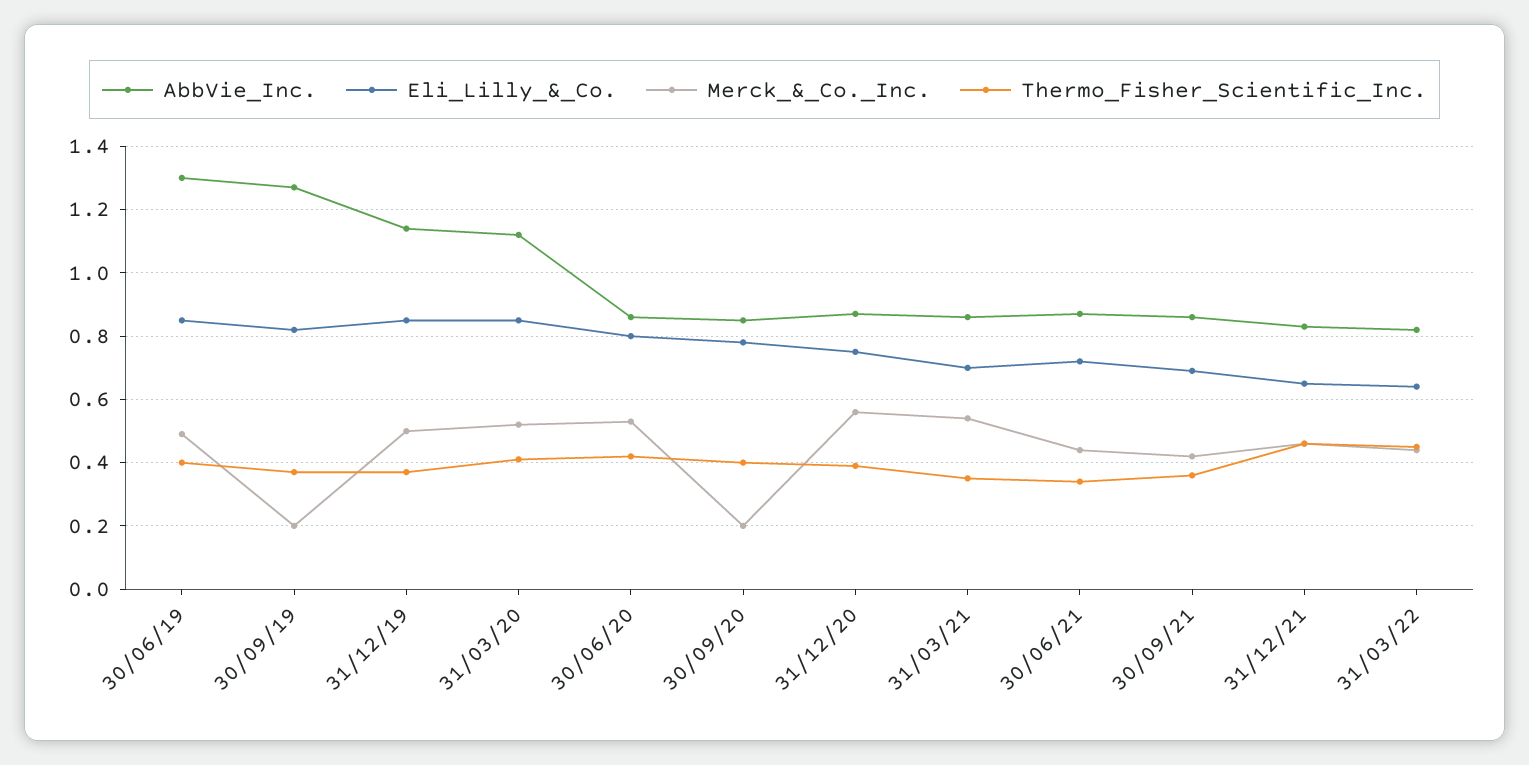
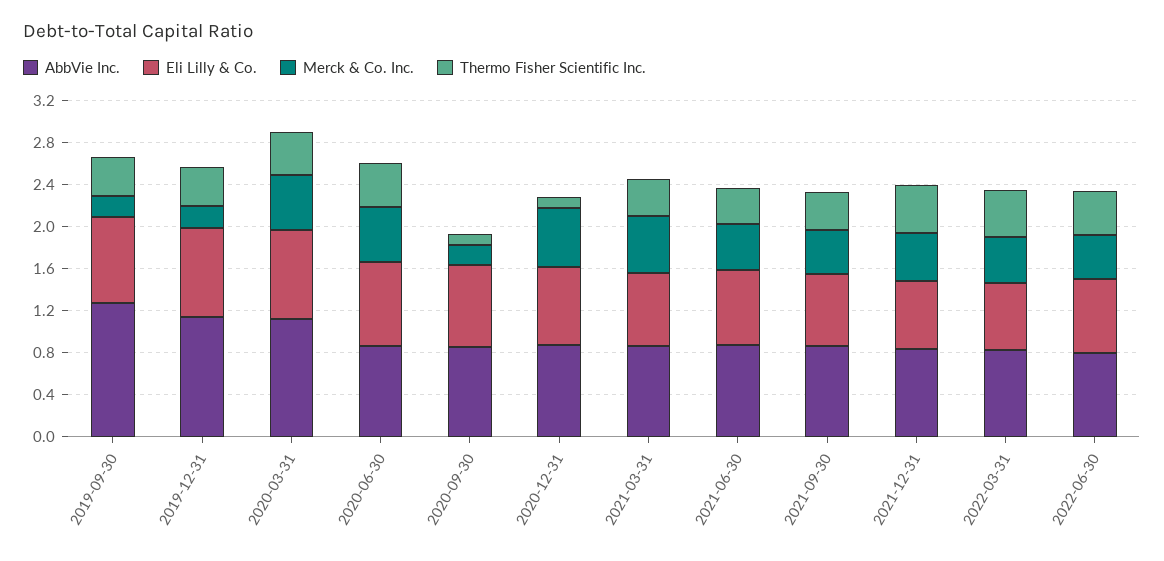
AbbVie_Inc., 30/06/19: 1.3 -> none
Eli_Lilly_&_Co., 30/06/19: 0.85 -> none
Merck_&_Co._Inc., 30/06/19: 0.5 -> none
Thermo_Fisher_Scientific_Inc., 30/06/19: 0.4 -> none
Merck_&_Co._Inc., 31/12/19: 0.5 -> 0.2
Thermo_Fisher_Scientific_Inc., 30/09/20: 0.4 -> 0.1
Thermo_Fisher_Scientific_Inc., 31/12/20: 0.4 -> 0.1
AbbVie_Inc., 2022-06-30: none -> 0.8
Eli_Lilly_&_Co., 2022-06-30: none -> 0.7
Merck_&_Co._Inc., 2022-06-30: none -> 0.4
Thermo_Fisher_Scientific_Inc., 2022-06-30: none -> 0.4

